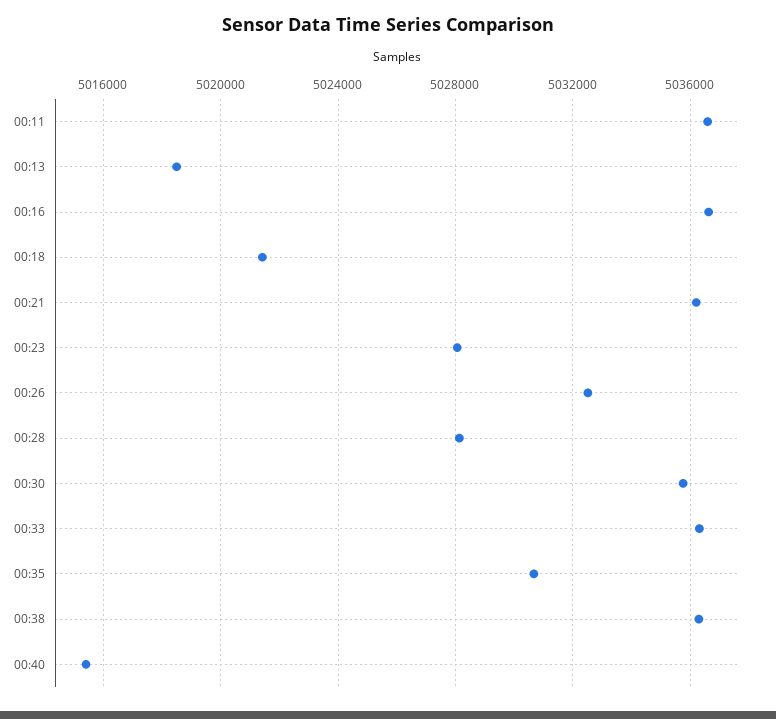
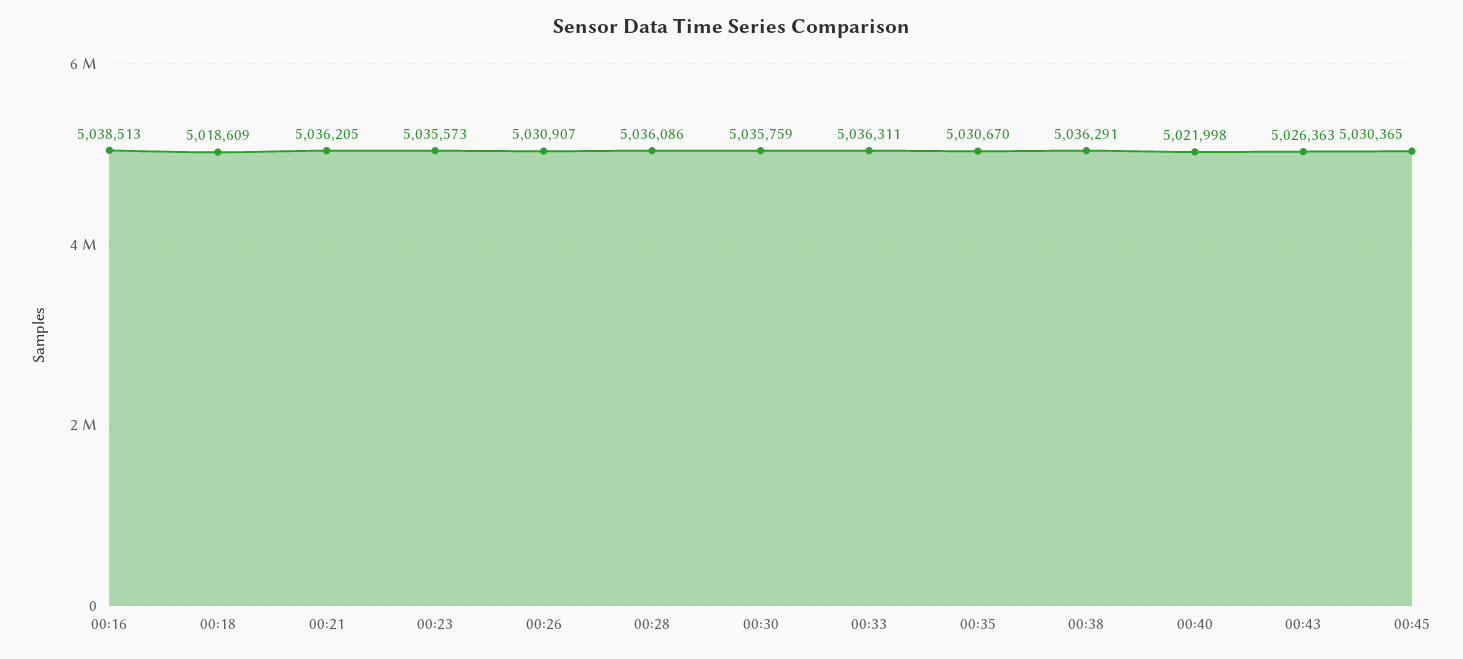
00:11: 5036500 -> none
00:13: 5018500 -> none
00:16: 5036500 -> 5038513
00:18: 5021500 -> 5018609
00:23: 5028000 -> 5035573
00:26: 5032500 -> 5030907
00:28: 5028000 -> 5036086
00:40: 5015500 -> 5021998
00:43: none -> 5026363
00:45: none -> 5030365

